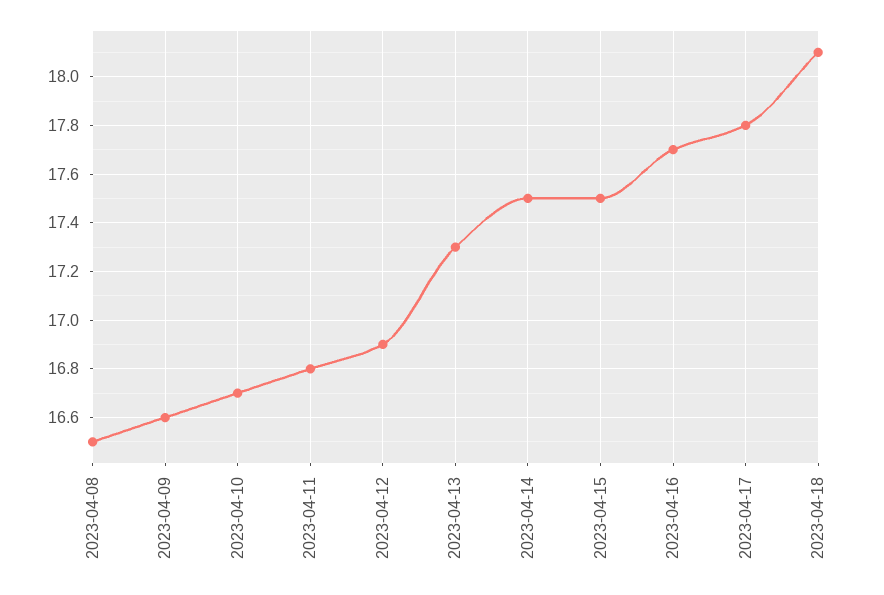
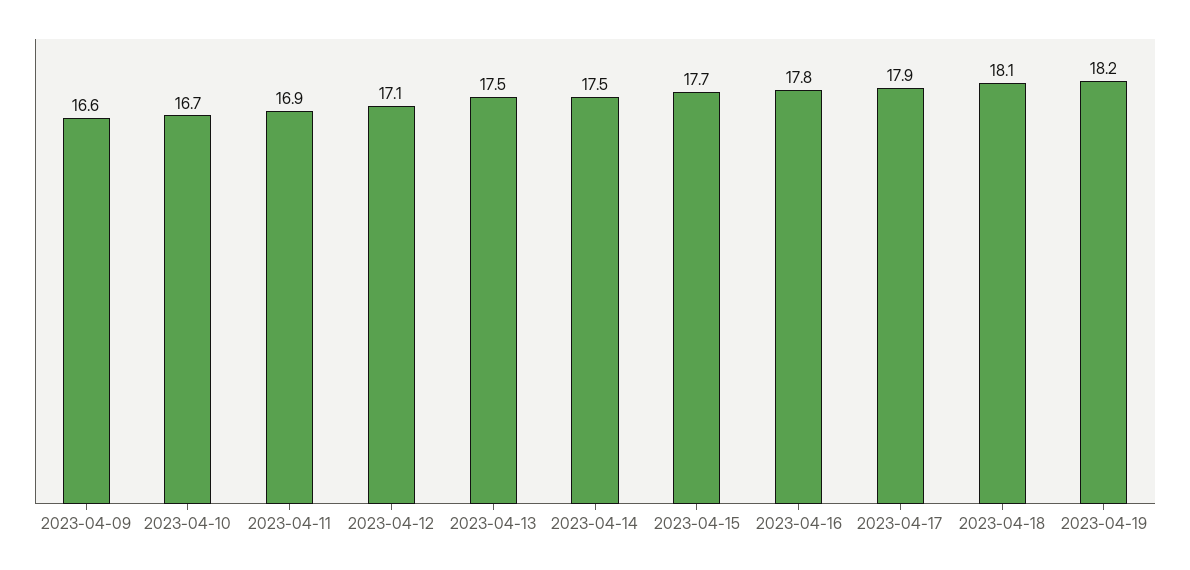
2023-04-08: 16.5 -> none
2023-04-11: 16.8 -> 16.9
2023-04-12: 16.9 -> 17.1
2023-04-13: 17.3 -> 17.5
2023-04-15: 17.5 -> 17.7
2023-04-16: 17.7 -> 17.8
2023-04-17: 17.8 -> 17.9
2023-04-19: none -> 18.2

